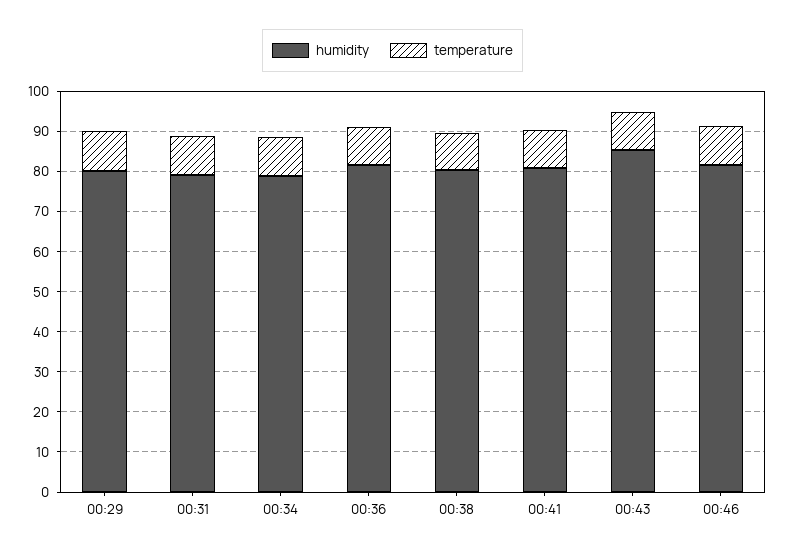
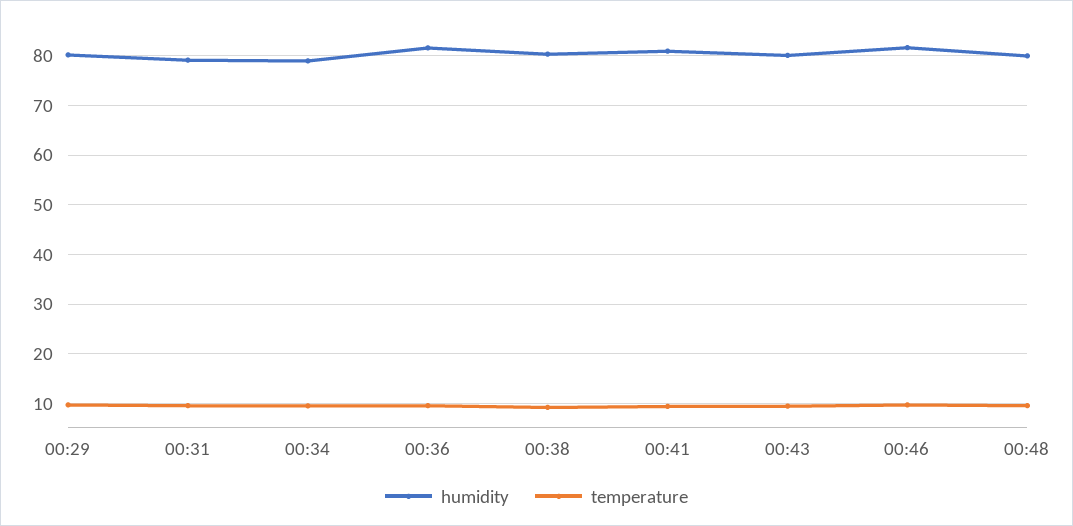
humidity, 00:43: 86 -> 80
humidity, 00:48: none -> 80
temperature, 00:48: none -> 10

